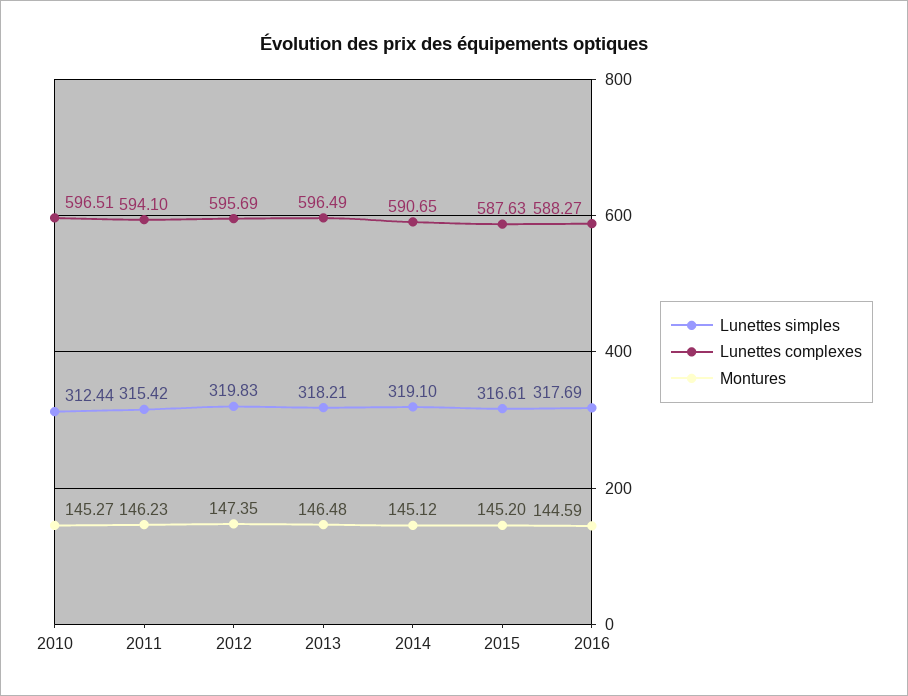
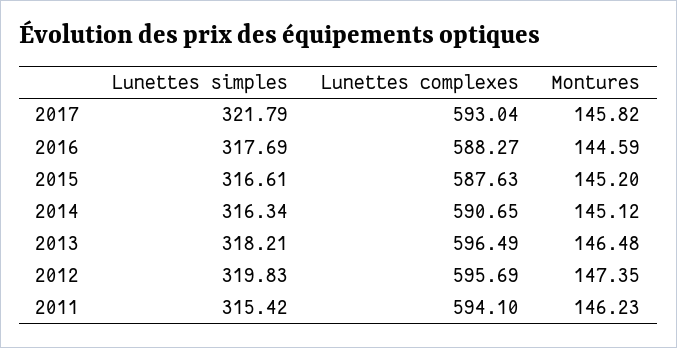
Lunettes simples, 2010: 312.44 -> none
Lunettes complexes, 2010: 596.51 -> none
Montures, 2010: 145.27 -> none
Lunettes simples, 2014: 319.1 -> 316.34
Lunettes simples, 2017: none -> 321.79
Lunettes complexes, 2017: none -> 593.04
Montures, 2017: none -> 145.82

